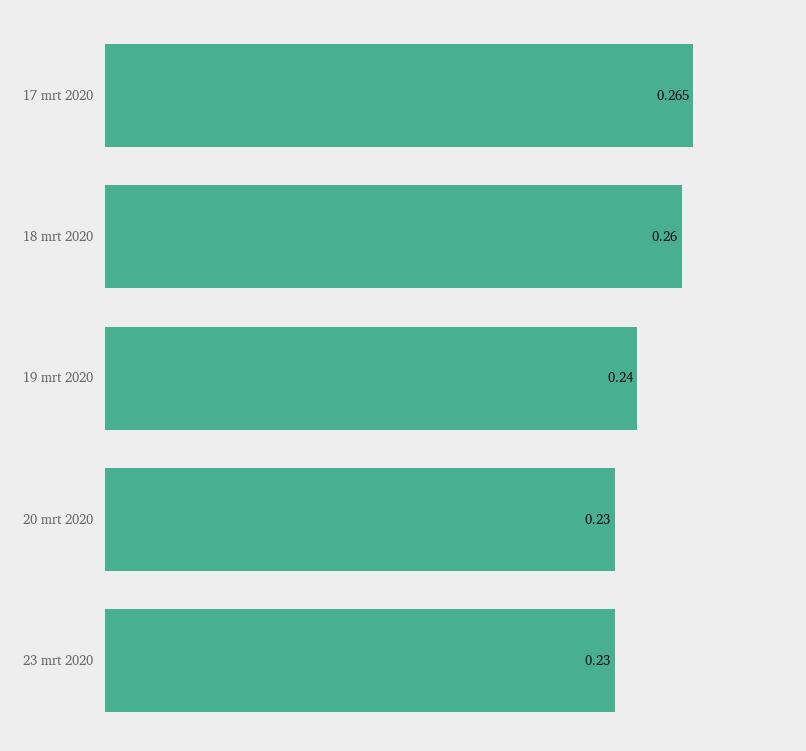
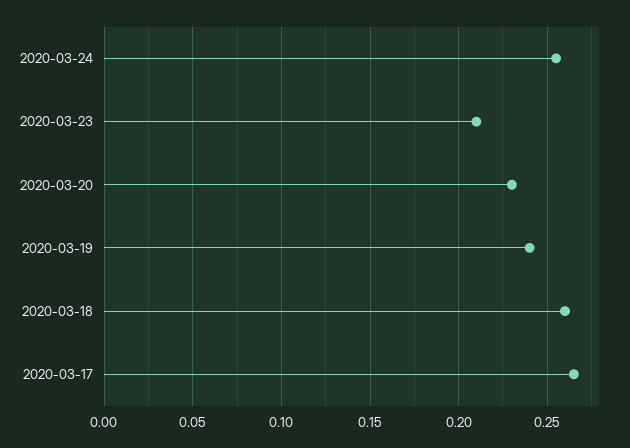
23 mrt 2020: 0.23 -> 0.21
2020-03-24: none -> 0.255

